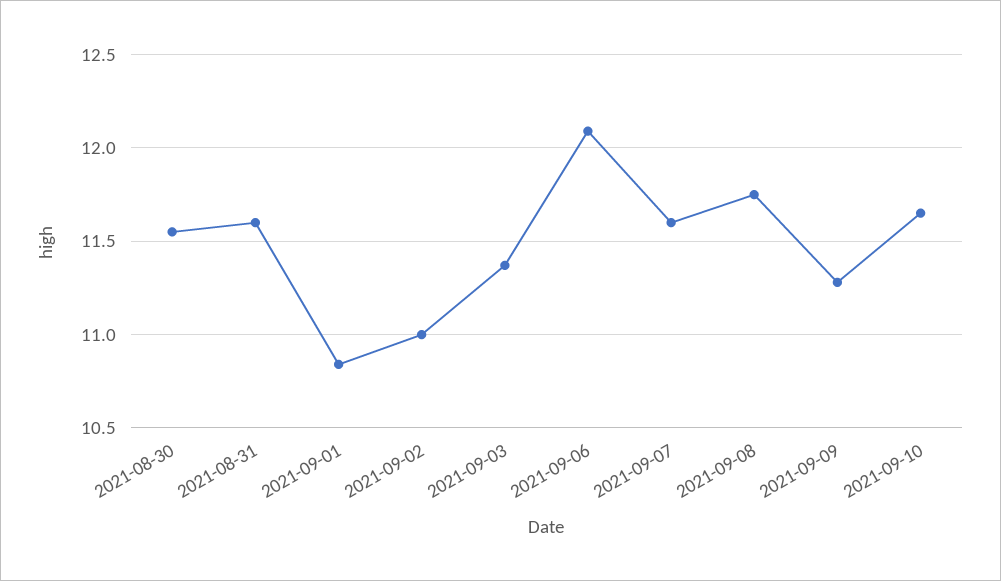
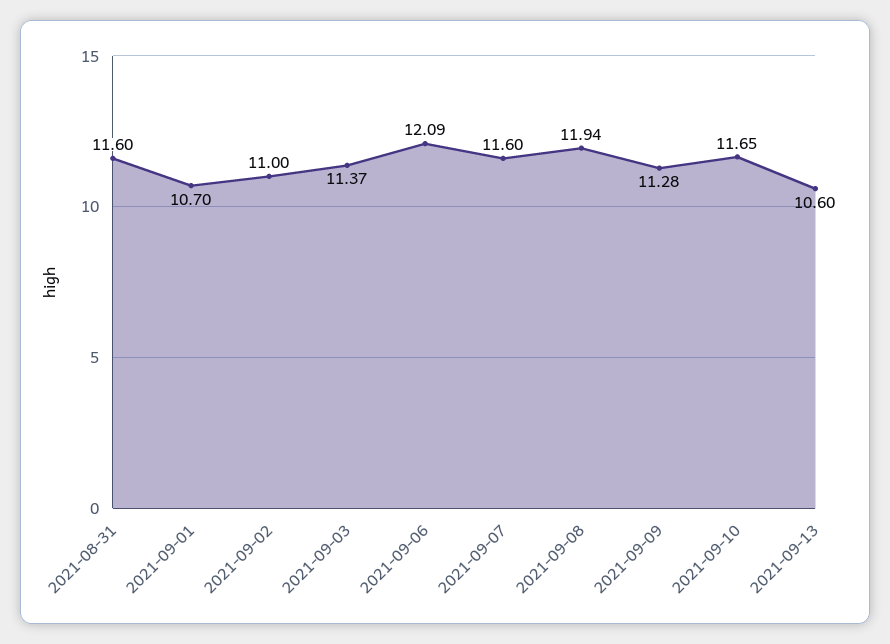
2021-08-30: 11.55 -> none
2021-09-01: 10.85 -> 10.7
2021-09-08: 11.75 -> 11.94
2021-09-13: none -> 10.6

